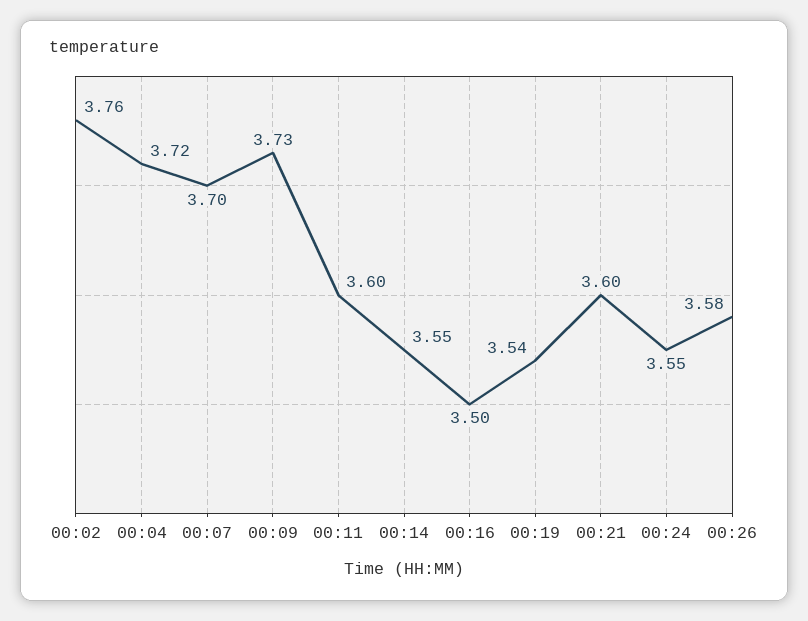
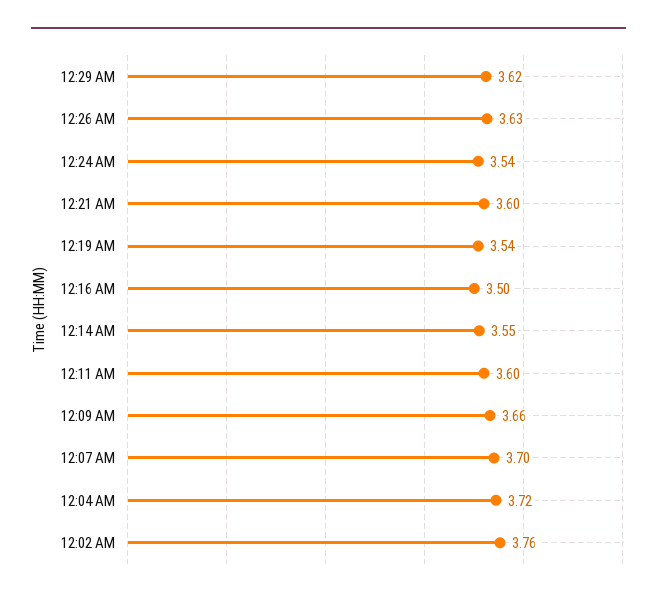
00:09: 3.73 -> 3.66
00:24: 3.55 -> 3.54
00:26: 3.58 -> 3.63
12:29 AM: none -> 3.62

